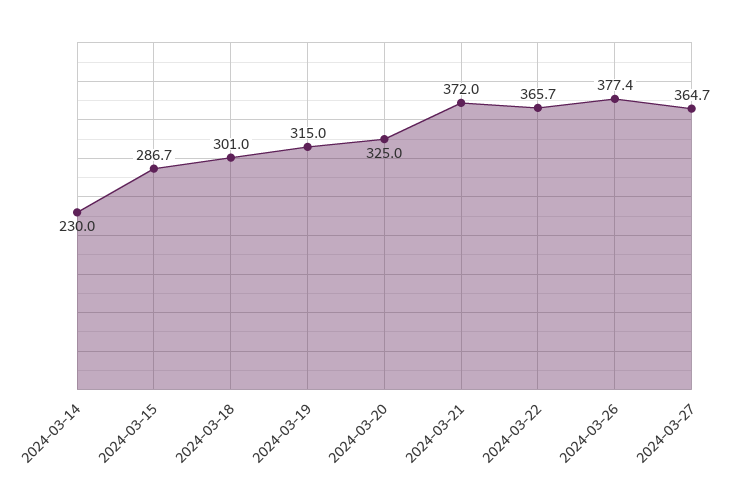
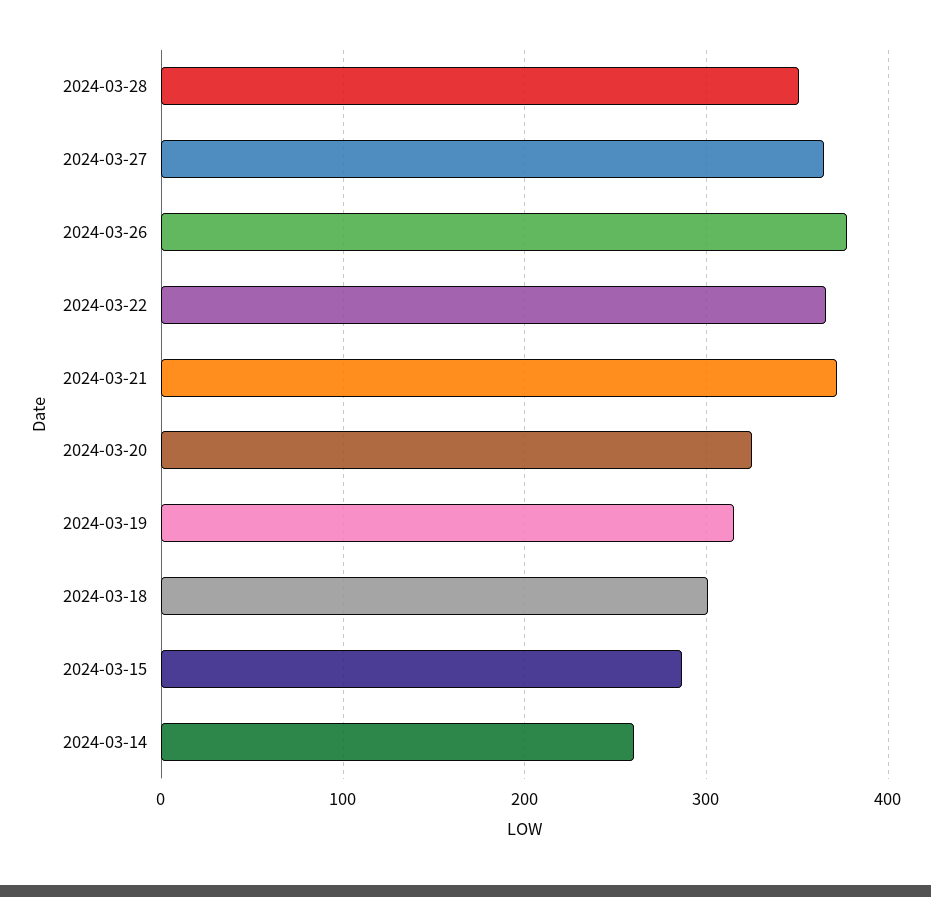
2024-03-14: 230 -> 260
2024-03-28: none -> 350

